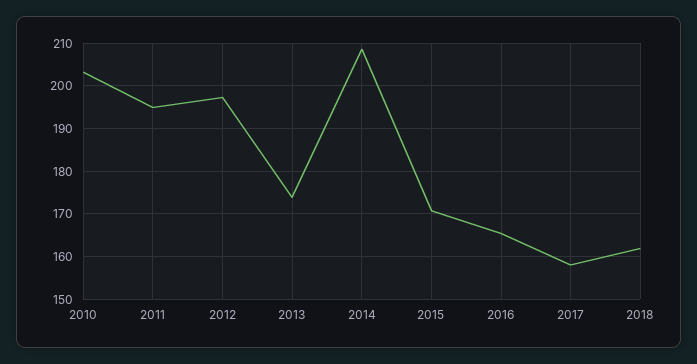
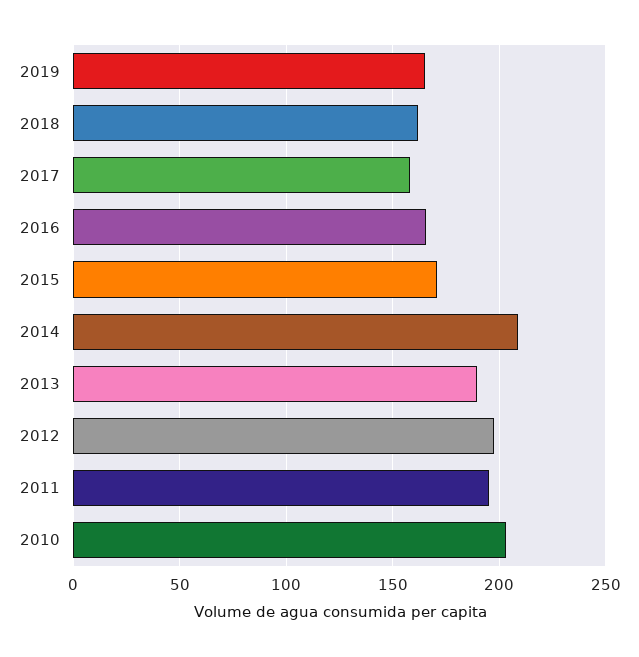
2013: 174 -> 190
2019: none -> 165

